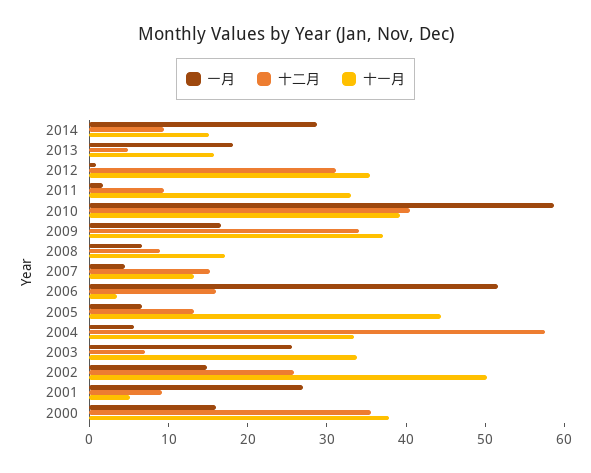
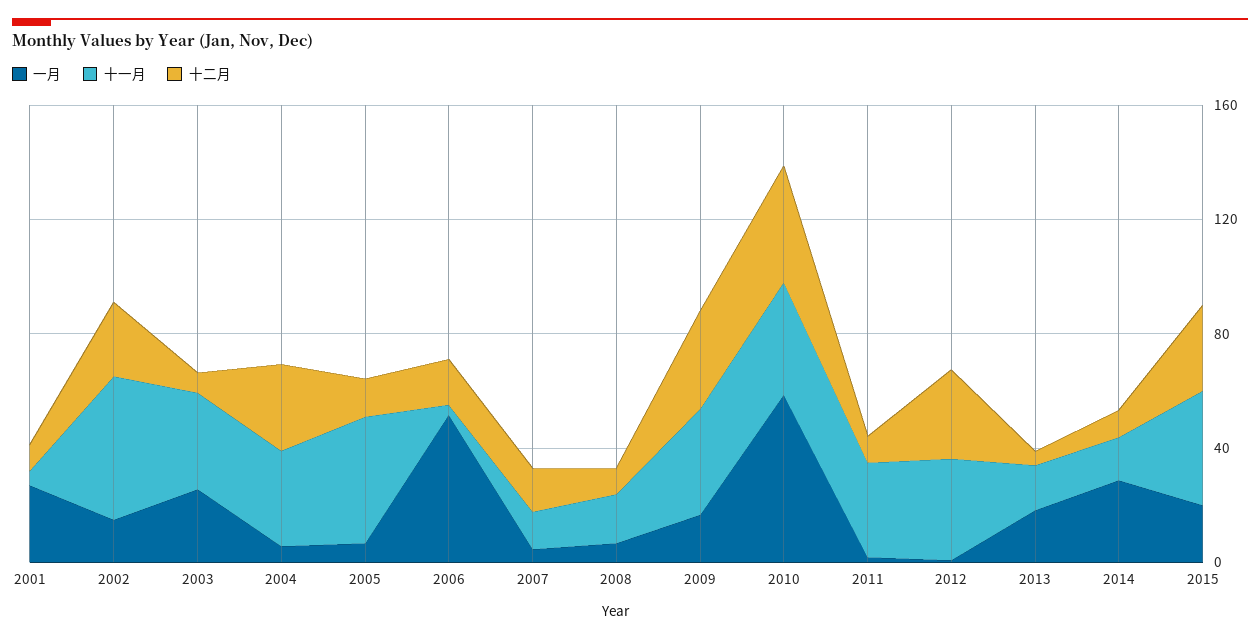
十二月, 2004: 58 -> 30
一月, 2000: 16 -> none
十二月, 2000: 36 -> none
十一月, 2000: 38 -> none
一月, 2015: none -> 20
十一月, 2015: none -> 40
十二月, 2015: none -> 30

